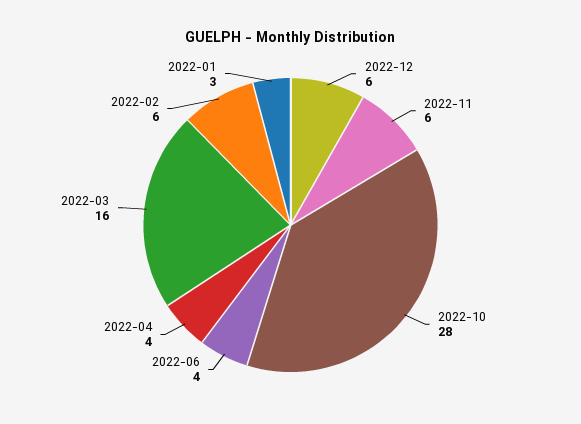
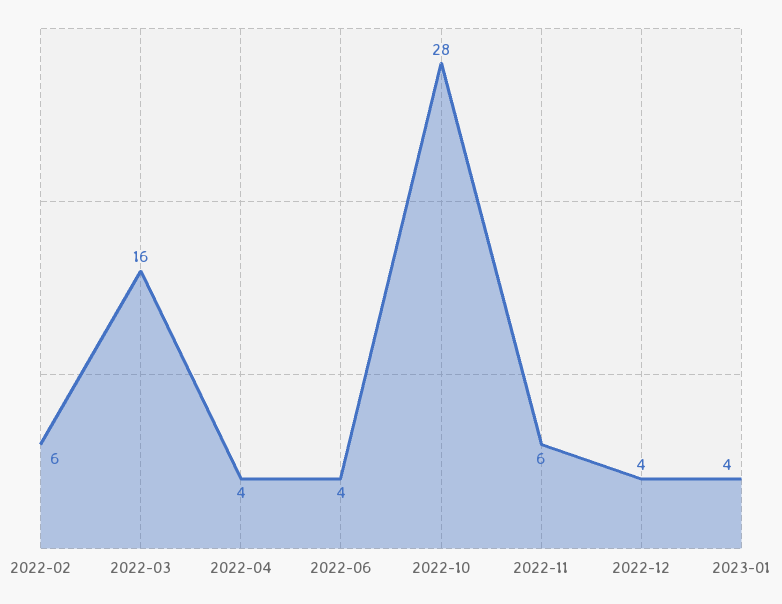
2022-12: 6 -> 4
2022-01: 3 -> none
2023-01: none -> 4

